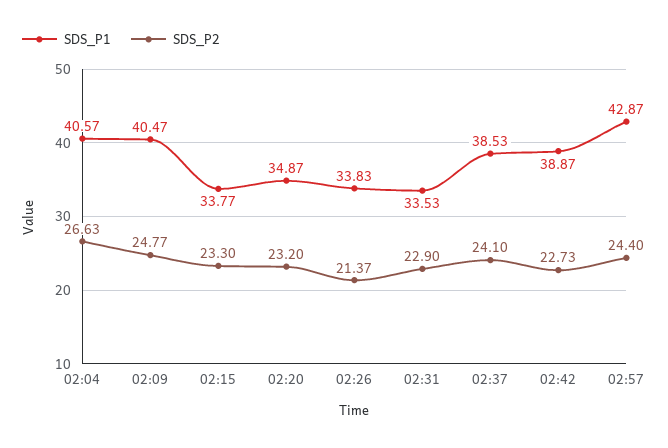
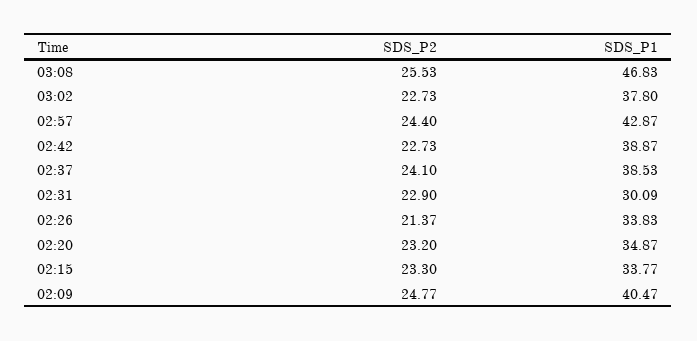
SDS_P1, 02:04: 40.57 -> none
SDS_P2, 02:04: 26.63 -> none
SDS_P1, 02:31: 33.53 -> 30.09
SDS_P2, 03:08: none -> 25.53
SDS_P1, 03:08: none -> 46.83
SDS_P2, 03:02: none -> 22.73
SDS_P1, 03:02: none -> 37.8

